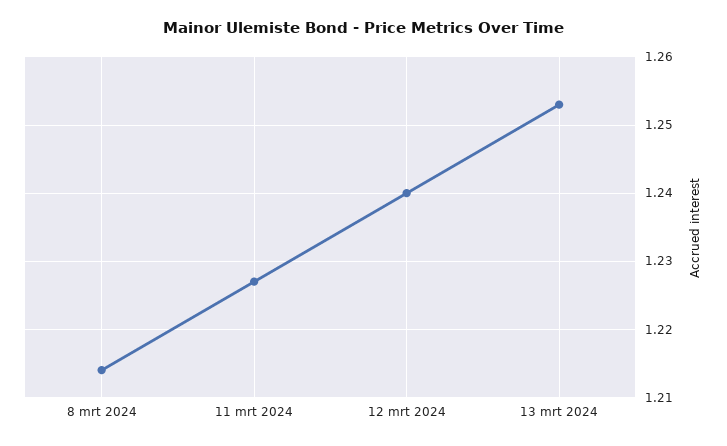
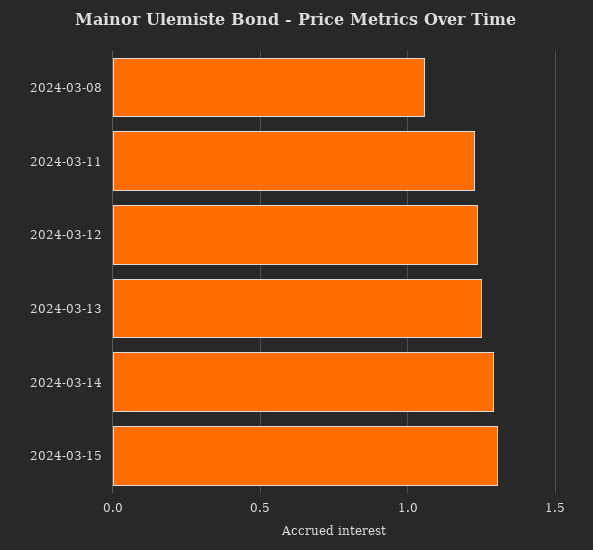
8 mrt 2024: 1.214 -> 1.05
2024-03-14: none -> 1.3
2024-03-15: none -> 1.3

